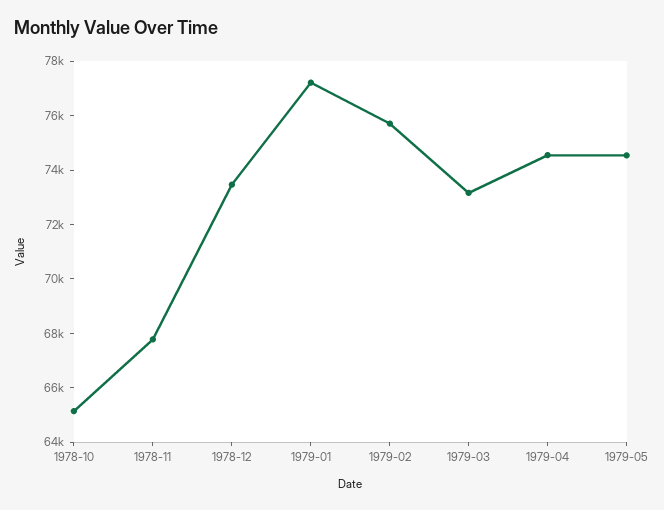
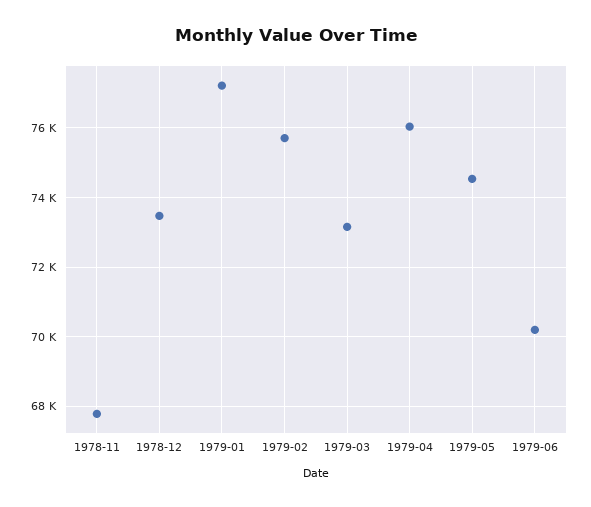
1978-10: 65000 -> none
1979-04: 74500 -> 76000
1979-06: none -> 70200

